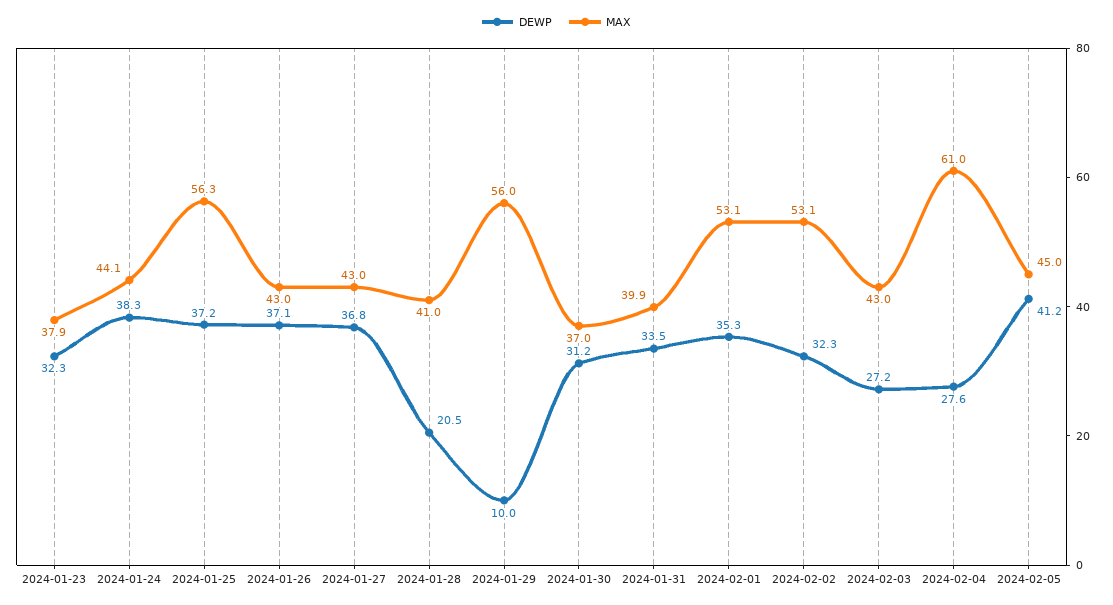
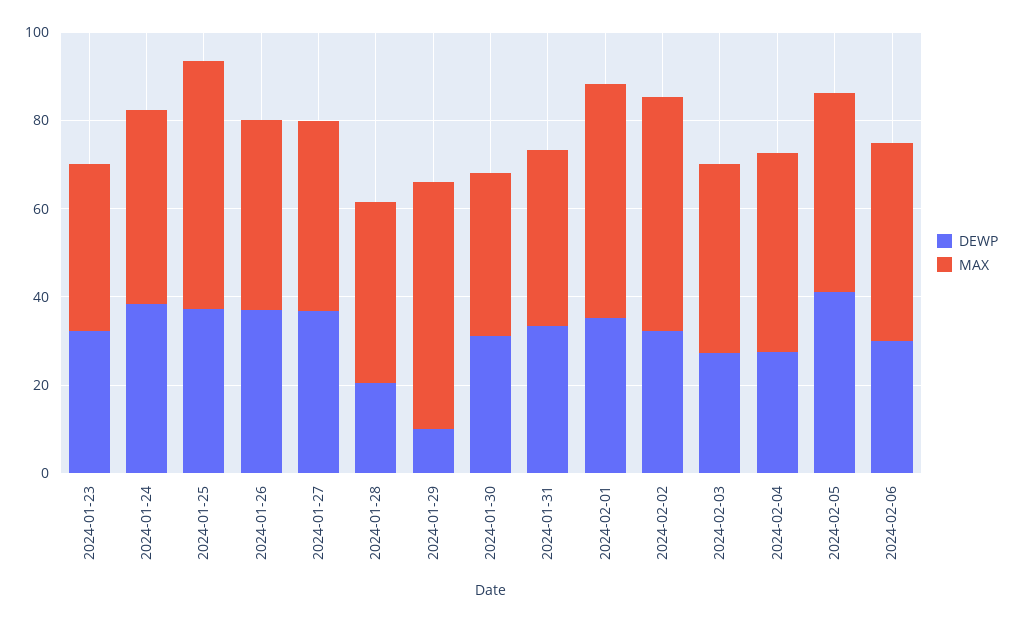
MAX, 2024-02-04: 61 -> 45
DEWP, 2024-02-06: none -> 30
MAX, 2024-02-06: none -> 45

